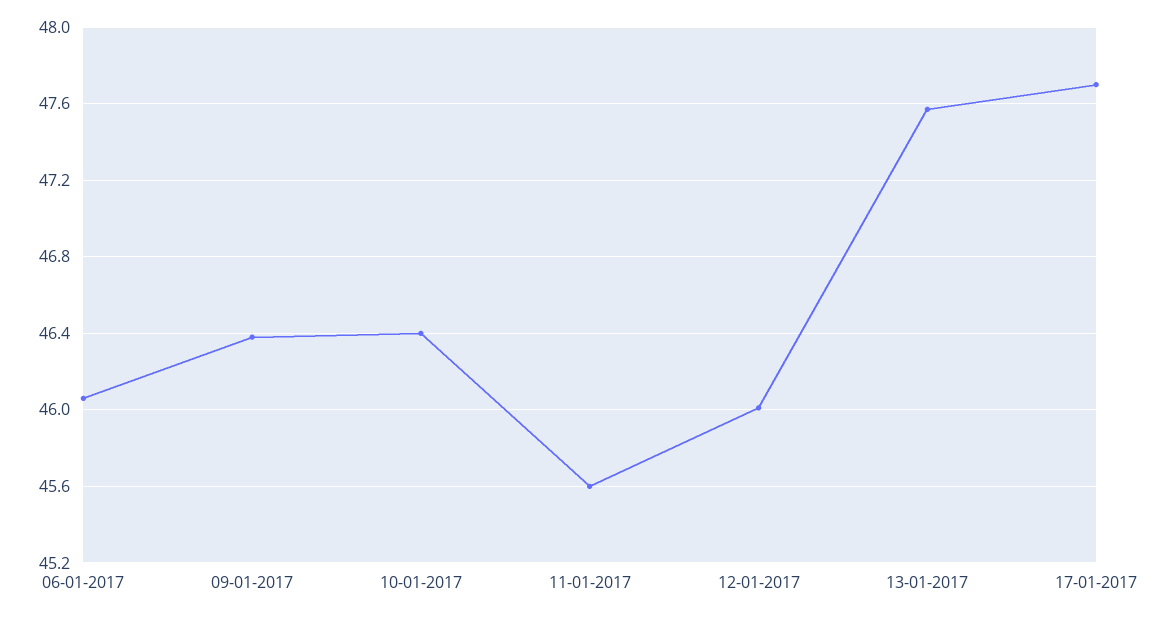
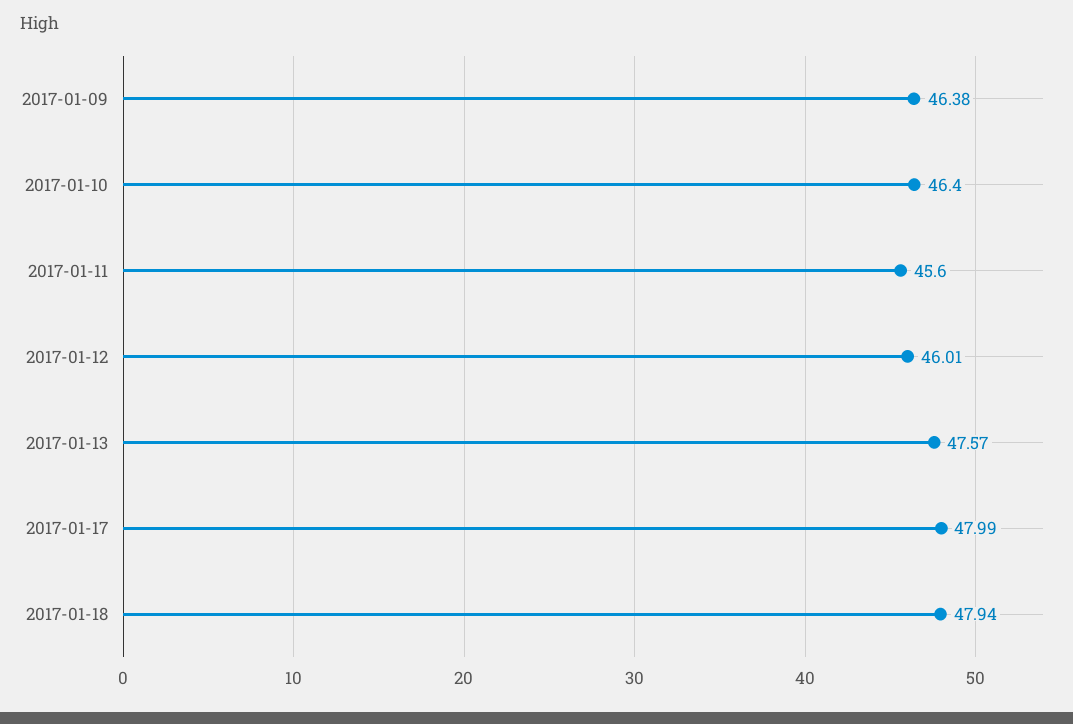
06-01-2017: 46.05 -> none
17-01-2017: 47.7 -> 47.99
2017-01-18: none -> 47.94

